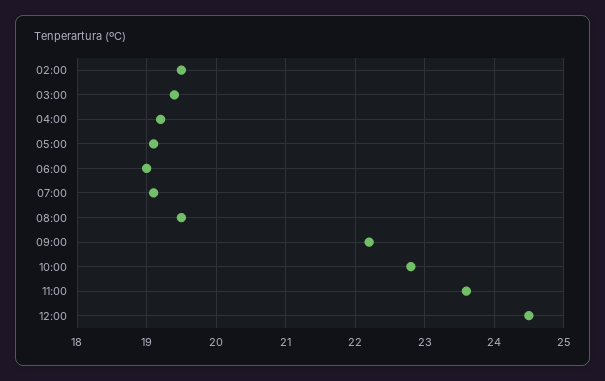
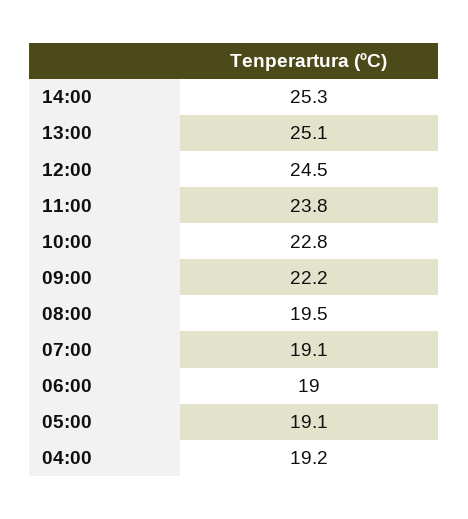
02:00: 19.5 -> none
03:00: 19.4 -> none
11:00: 23.6 -> 23.8
14:00: none -> 25.3
13:00: none -> 25.1

